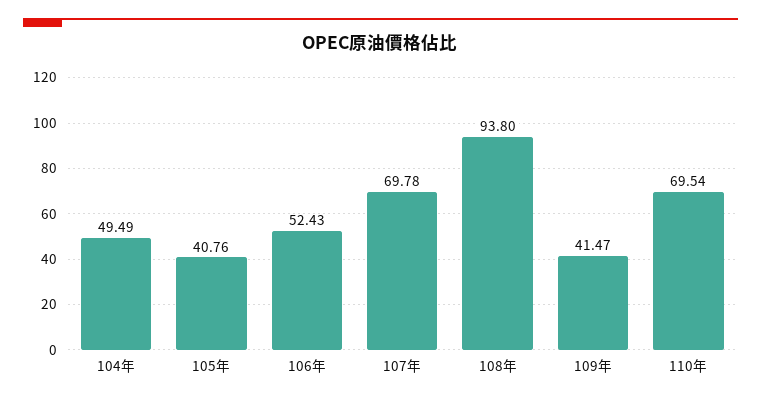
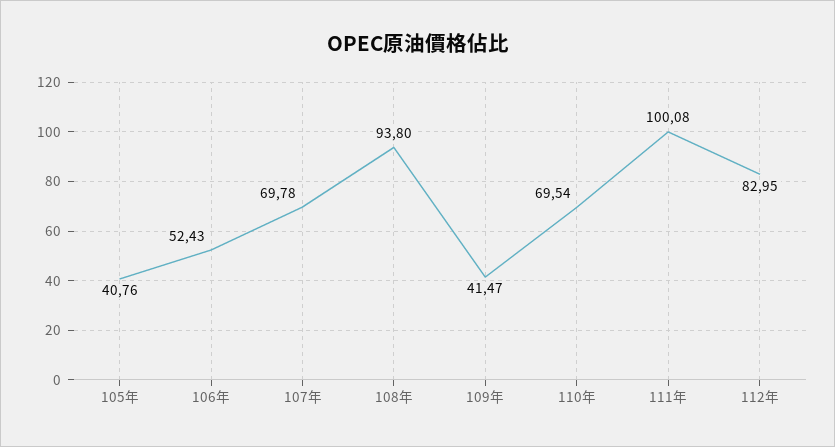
104年: 49.49 -> none
111年: none -> 100.08
112年: none -> 82.95

